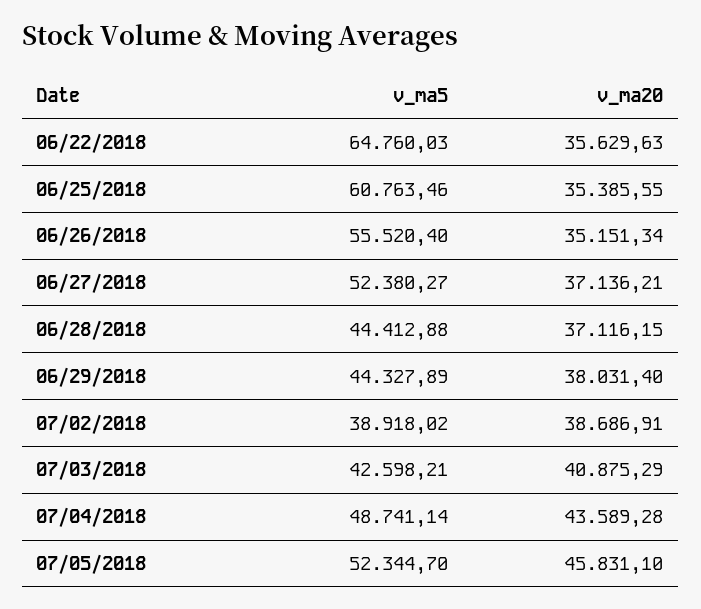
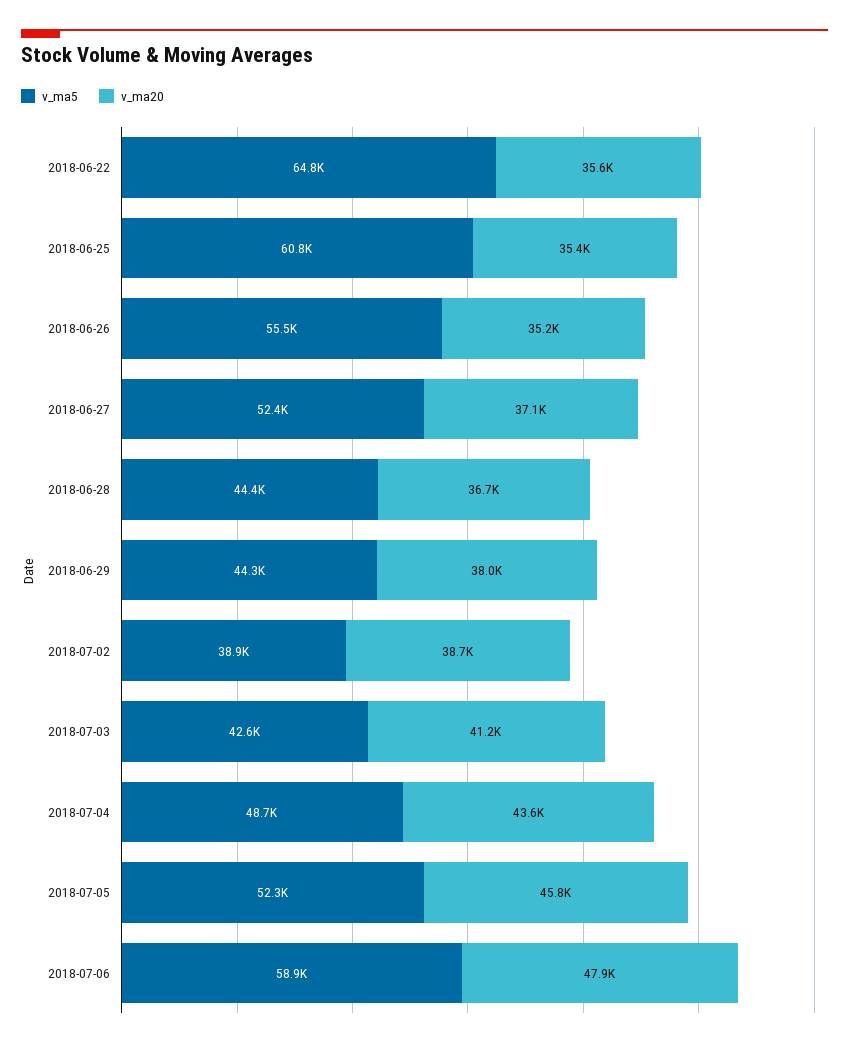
v_ma20, 06/28/2018: 37116.15 -> 36700
v_ma20, 07/03/2018: 40875.29 -> 41200
v_ma5, 2018-07-06: none -> 58900
v_ma20, 2018-07-06: none -> 47900

